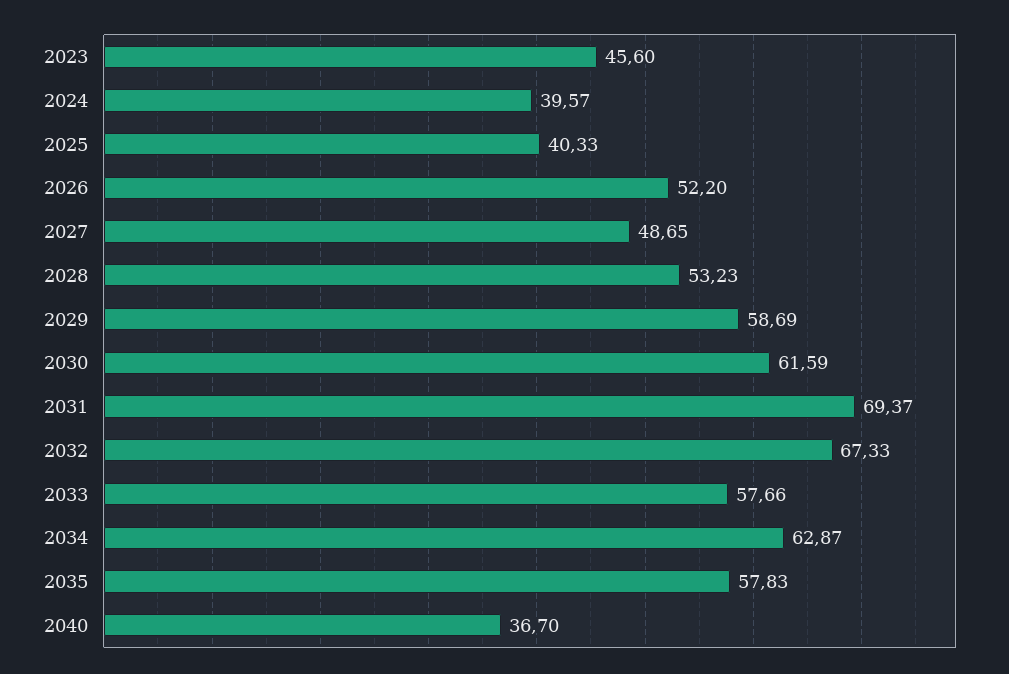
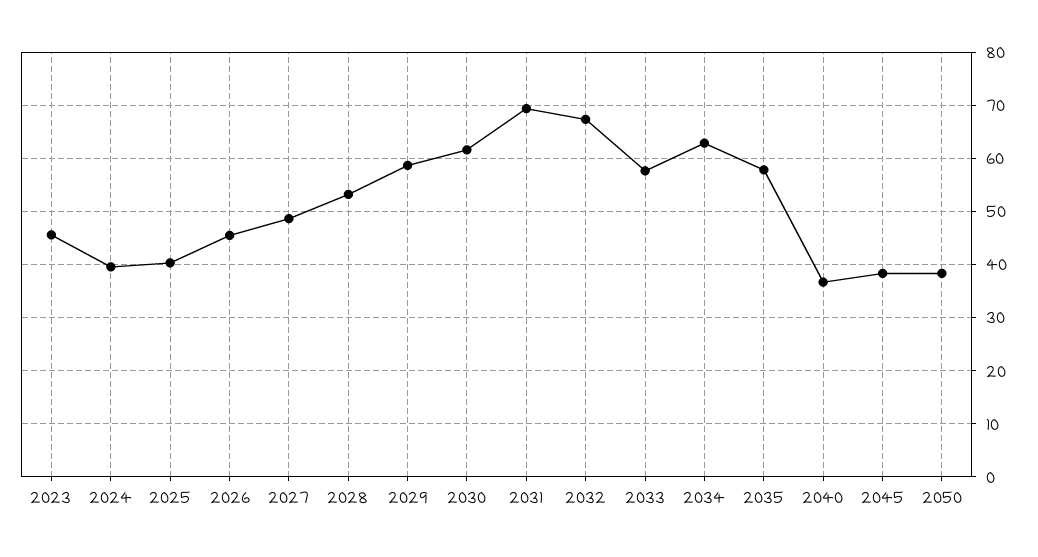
2026: 52.2 -> 46
2045: none -> 38
2050: none -> 38

